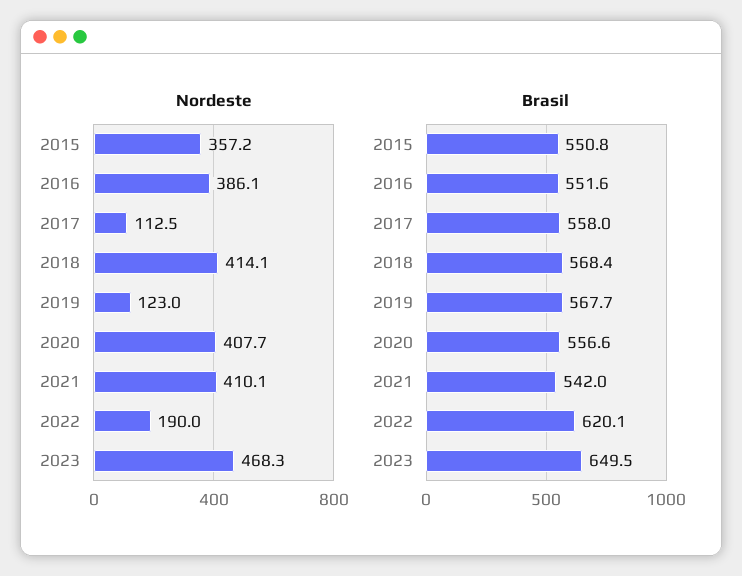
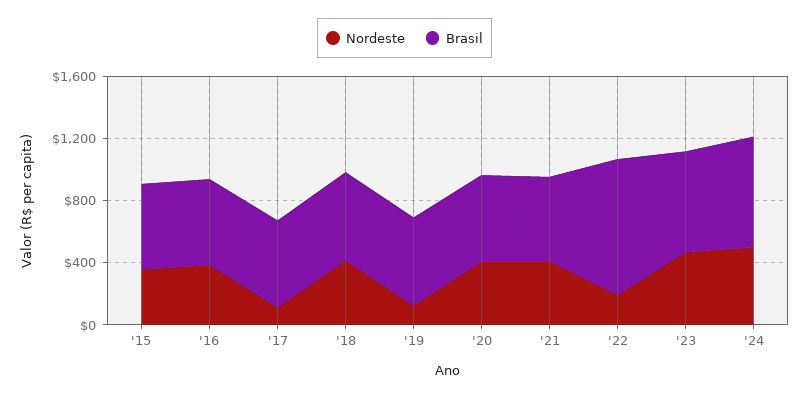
Brasil, 2022: 620.1 -> 900
Nordeste, '24: none -> 500
Brasil, '24: none -> 700

